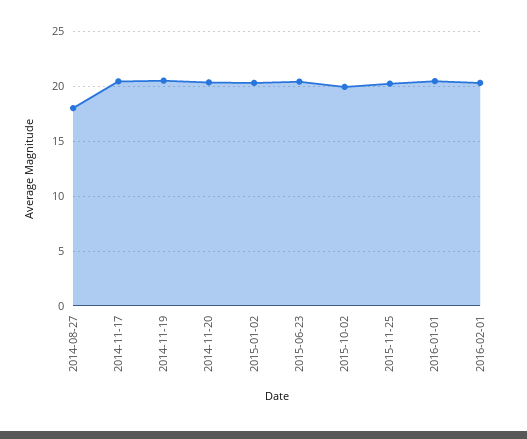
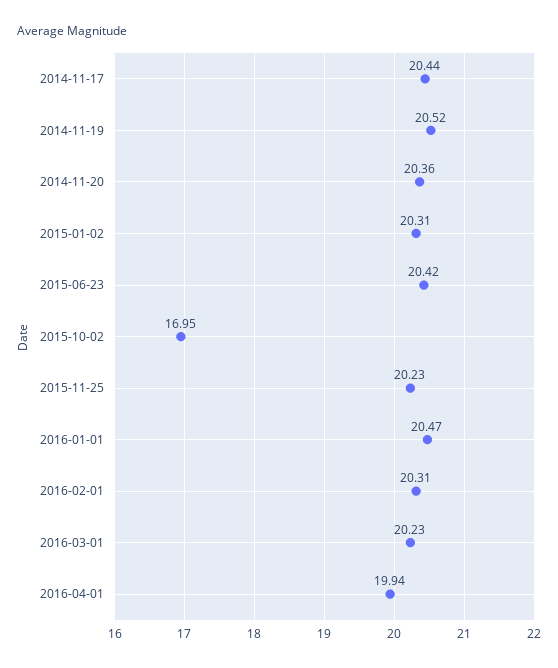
2014-08-27: 18 -> none
2015-10-02: 20 -> 16.95
2016-03-01: none -> 20.23
2016-04-01: none -> 19.94

